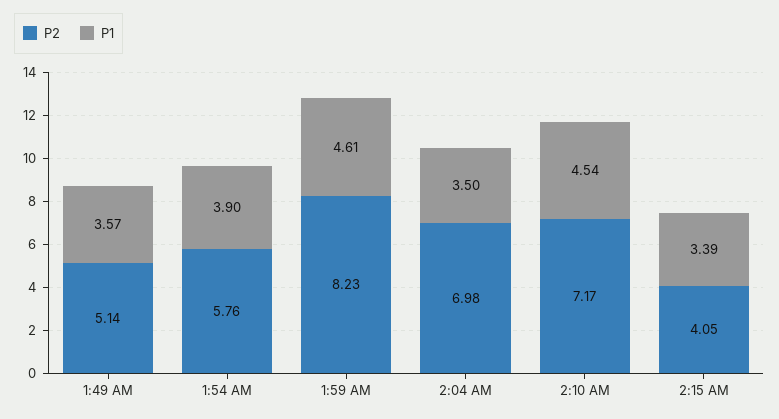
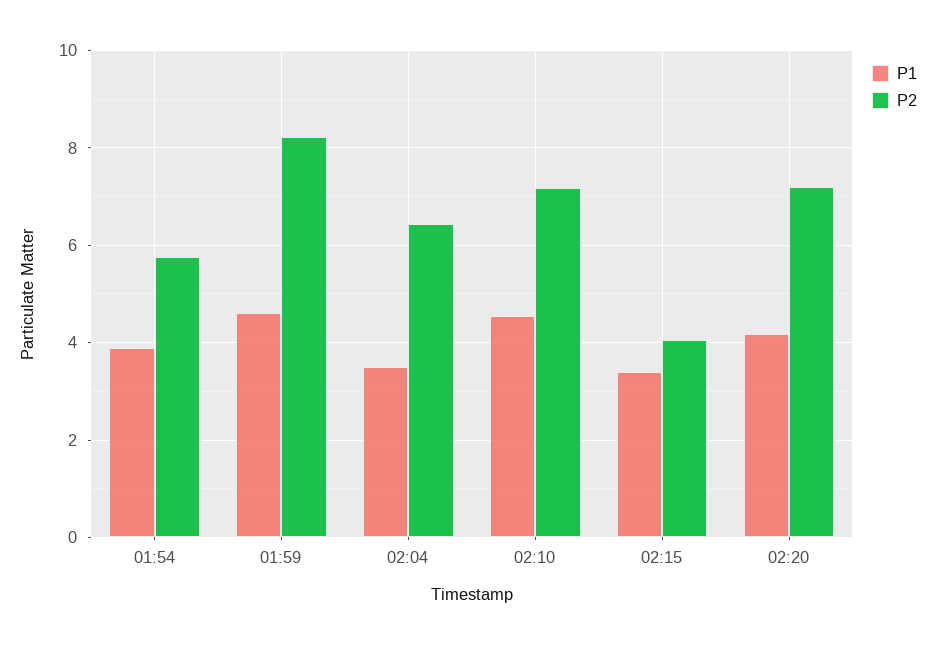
P2, 1:49 AM: 5.14 -> none
P1, 1:49 AM: 3.57 -> none
P2, 2:04 AM: 6.98 -> 6.4
P1, 02:20: none -> 4.2
P2, 02:20: none -> 7.2

